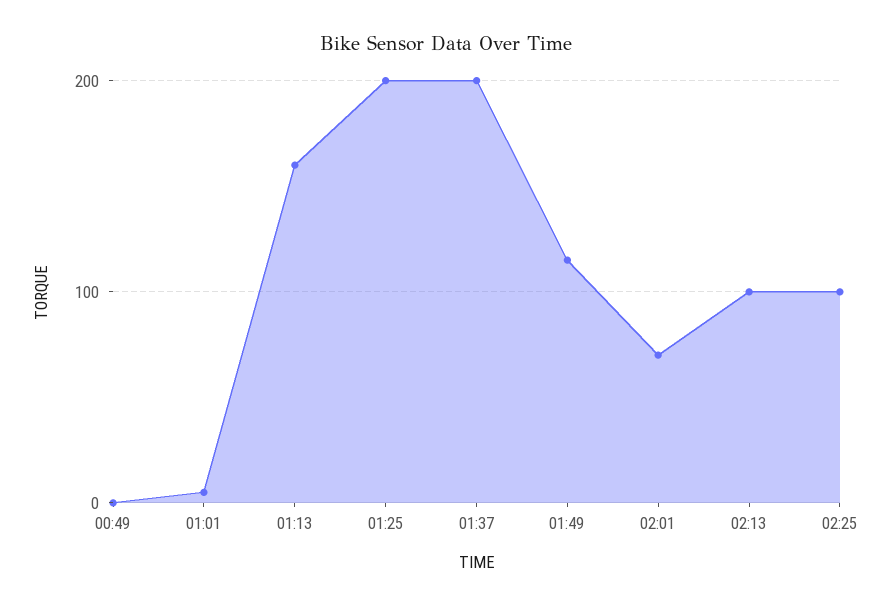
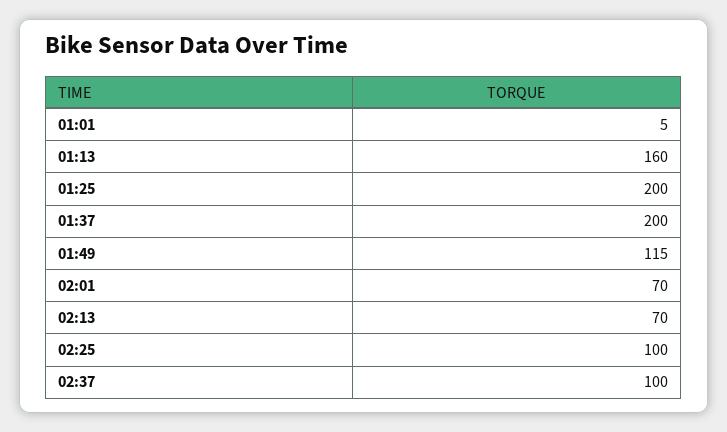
00:49: 0 -> none
02:13: 100 -> 70
02:37: none -> 100

